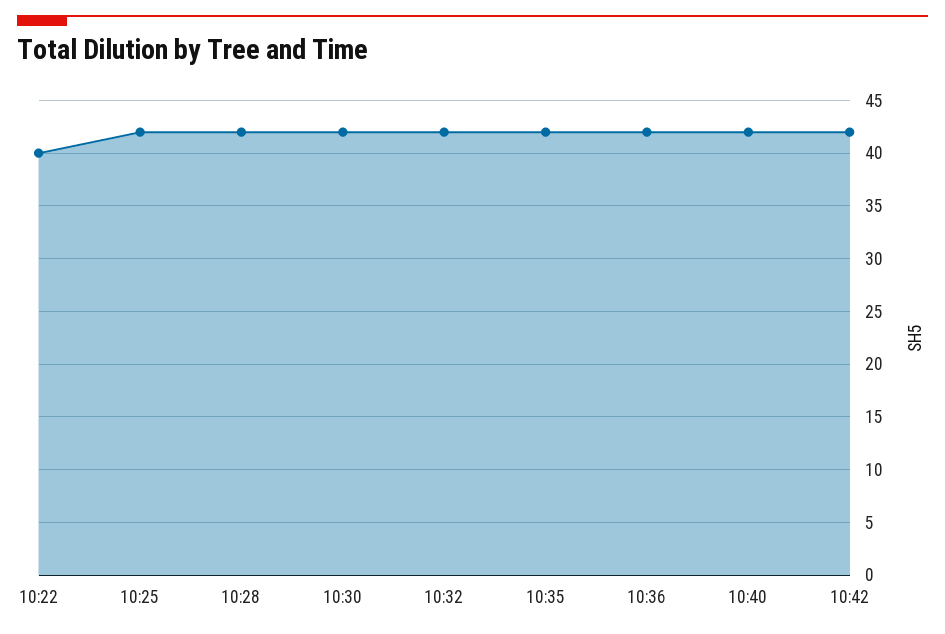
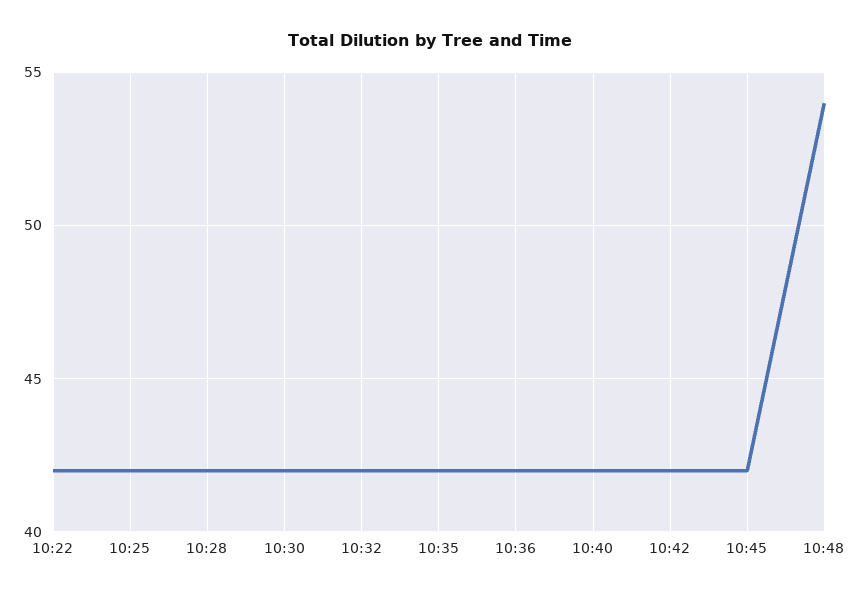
10:22: 40 -> 42
10:45: none -> 42
10:48: none -> 54

